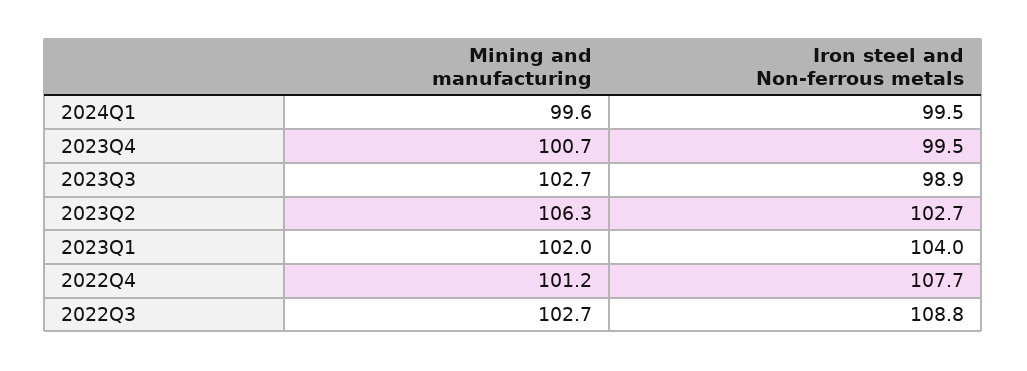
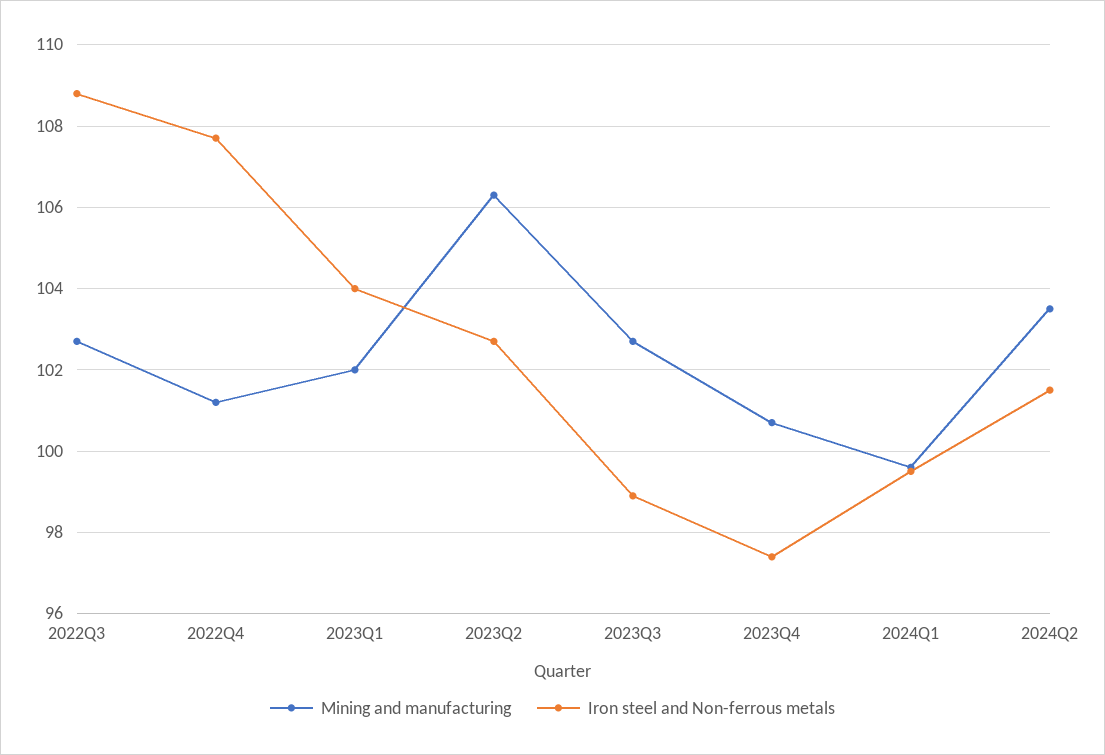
Iron steel and Non-ferrous metals, 2023Q4: 99.5 -> 97.5
Mining and manufacturing, 2024Q2: none -> 103.5
Iron steel and Non-ferrous metals, 2024Q2: none -> 101.5

